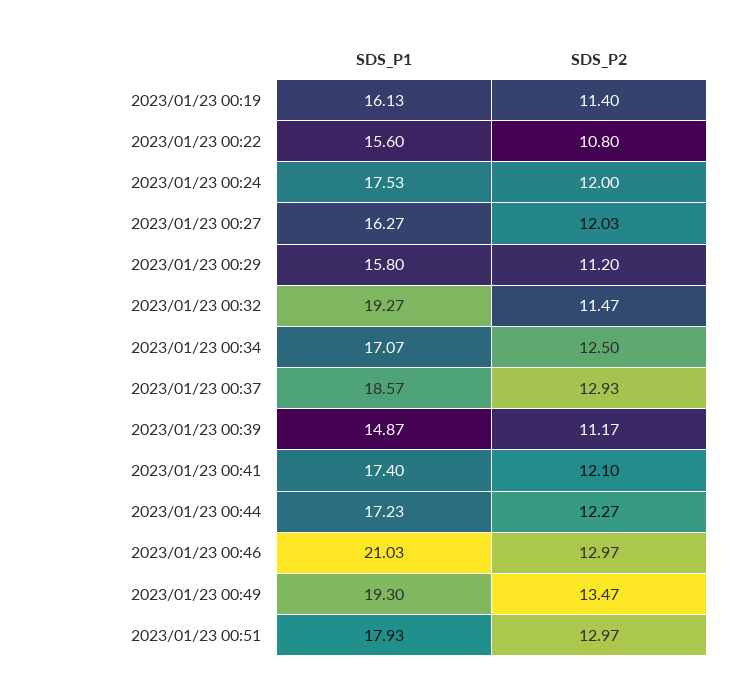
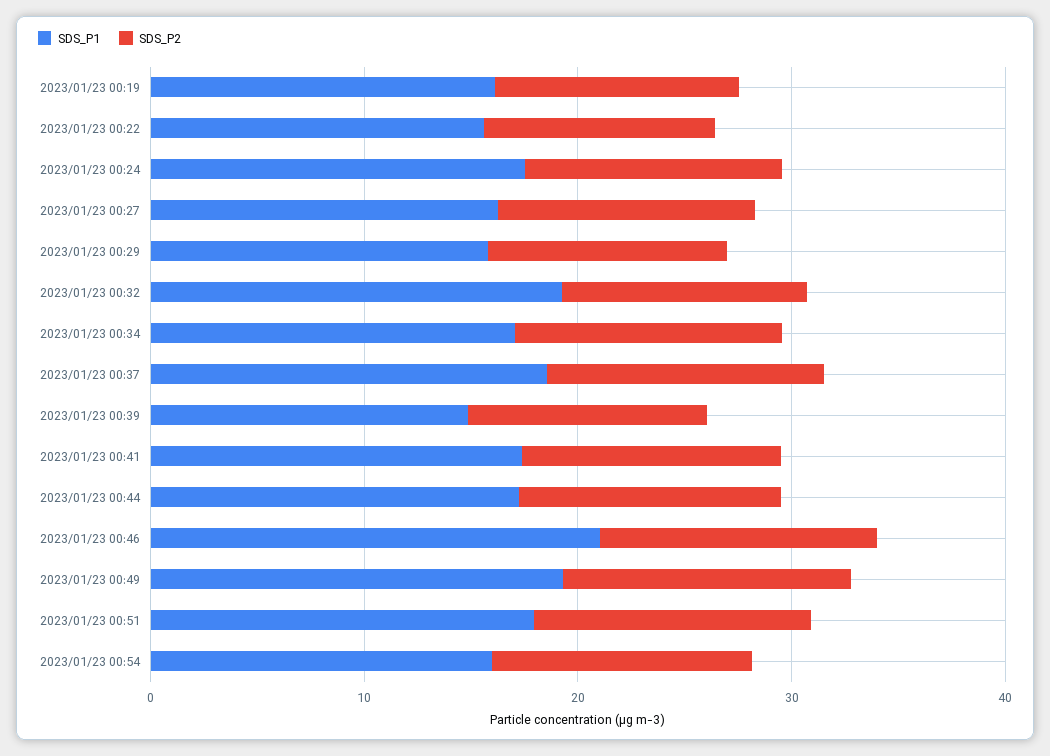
SDS_P1, 2023/01/23 00:54: none -> 16
SDS_P2, 2023/01/23 00:54: none -> 12

